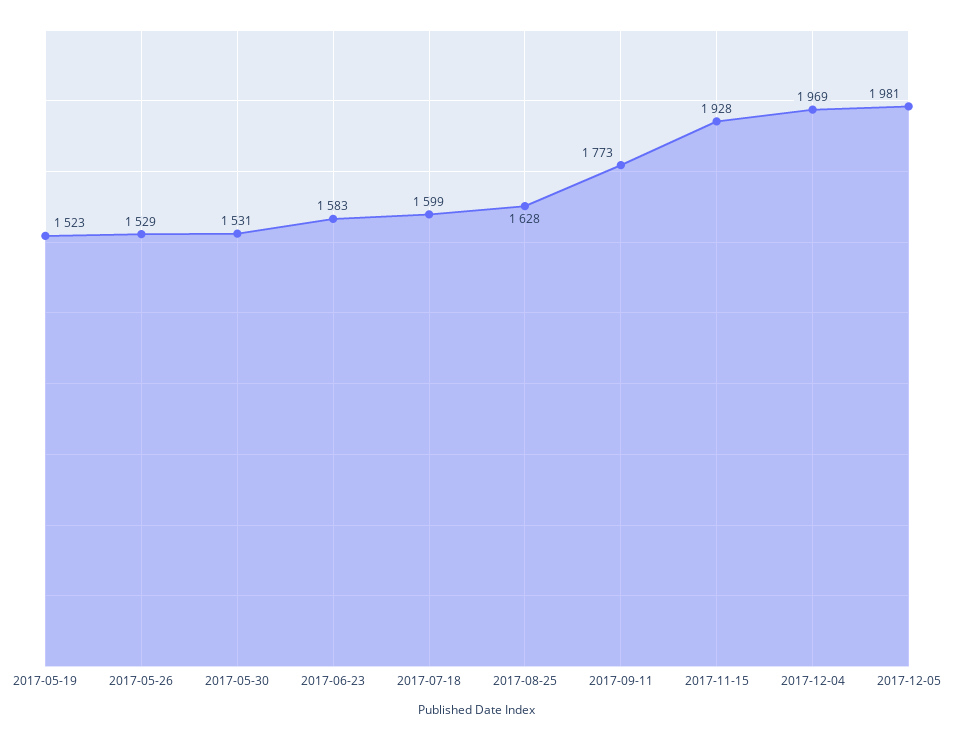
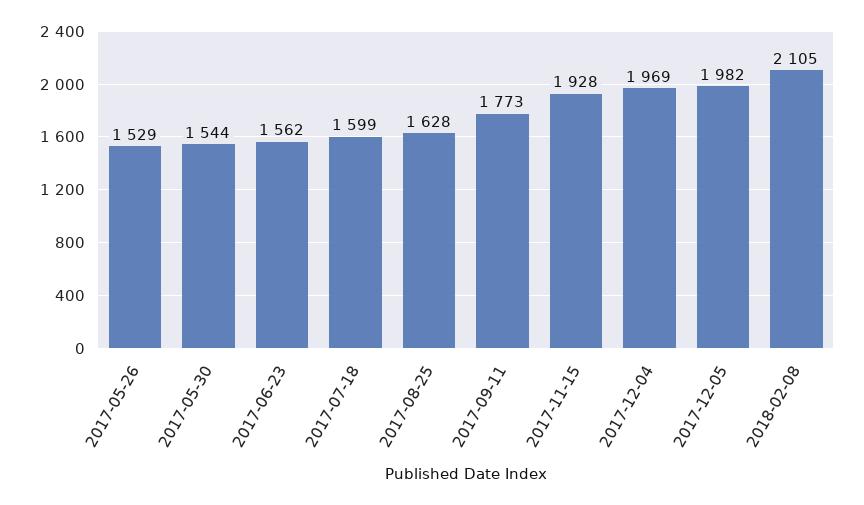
2017-05-19: 1523 -> none
2017-05-30: 1531 -> 1544
2017-06-23: 1583 -> 1562
2017-12-05: 1981 -> 1982
2018-02-08: none -> 2105

